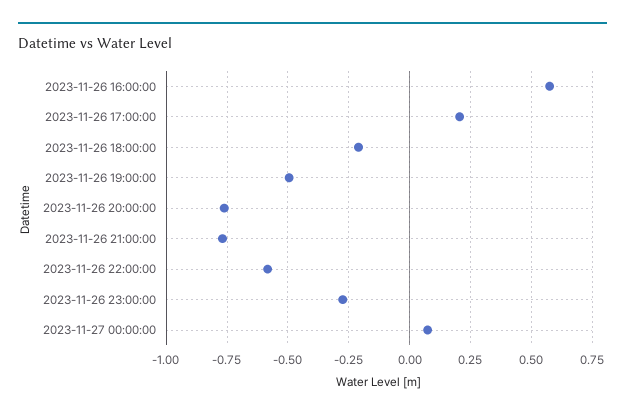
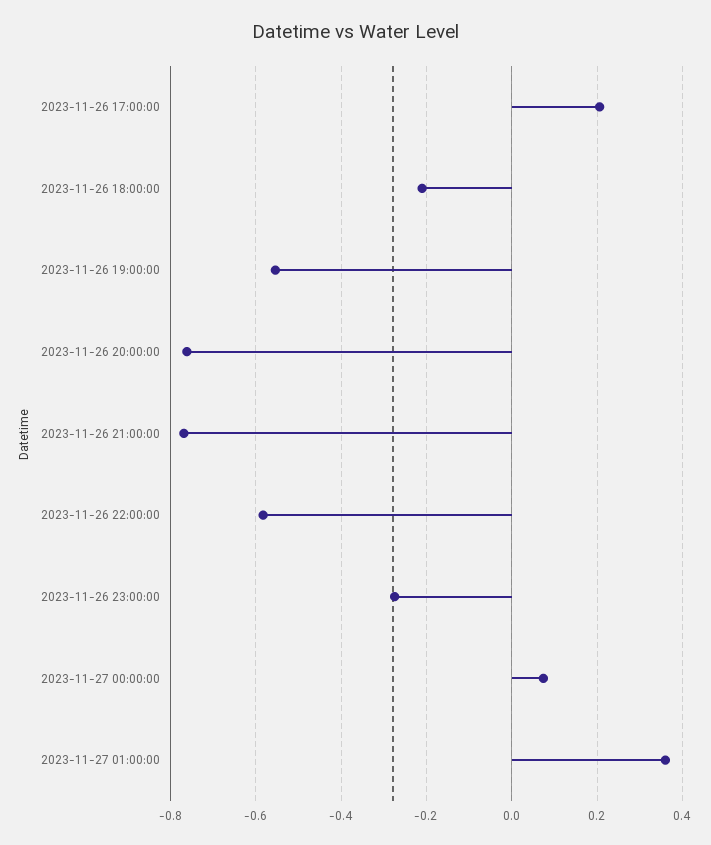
2023-11-26 16:00:00: 0.575 -> none
2023-11-26 19:00:00: -0.5 -> -0.56
2023-11-27 01:00:00: none -> 0.36

